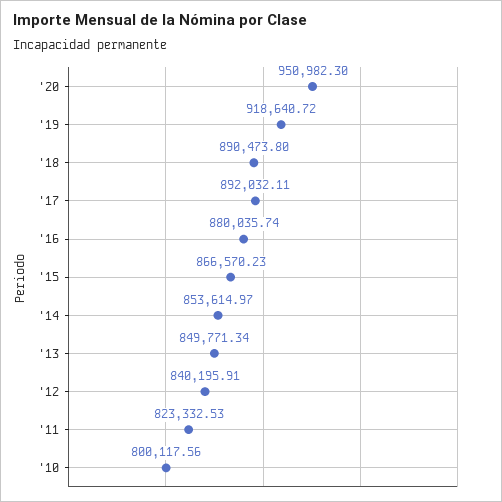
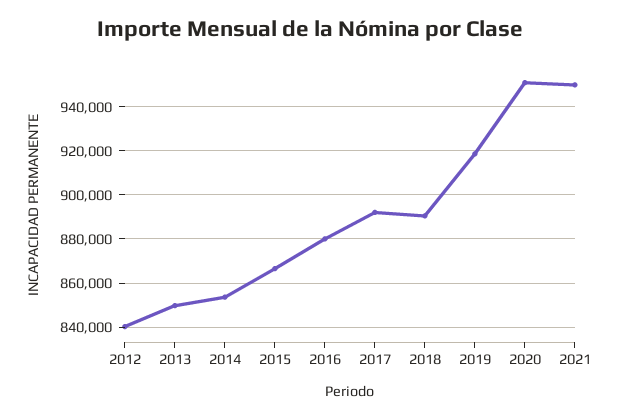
'11: 823332.53 -> none
'10: 800117.56 -> none
2021: none -> 950000

